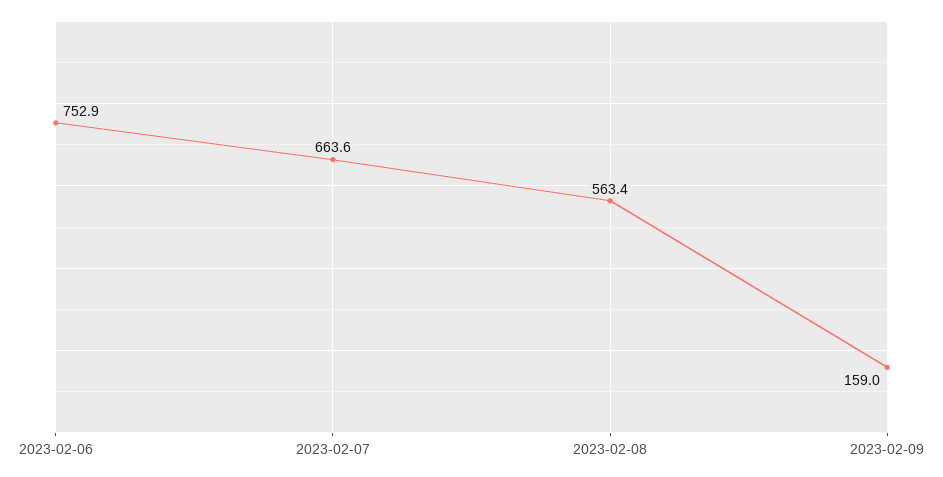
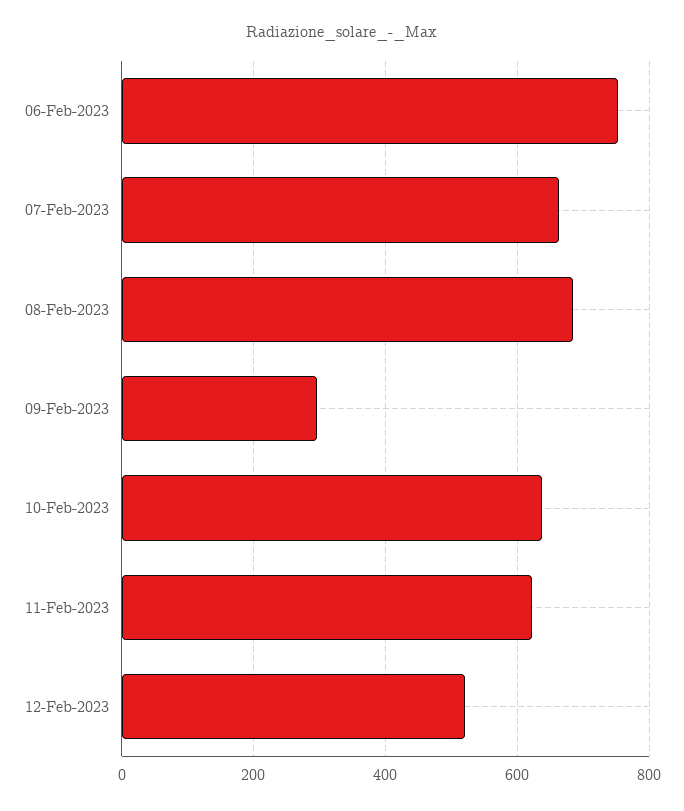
2023-02-08: 563.4 -> 680
2023-02-09: 159 -> 300
10-Feb-2023: none -> 640
11-Feb-2023: none -> 620
12-Feb-2023: none -> 520

